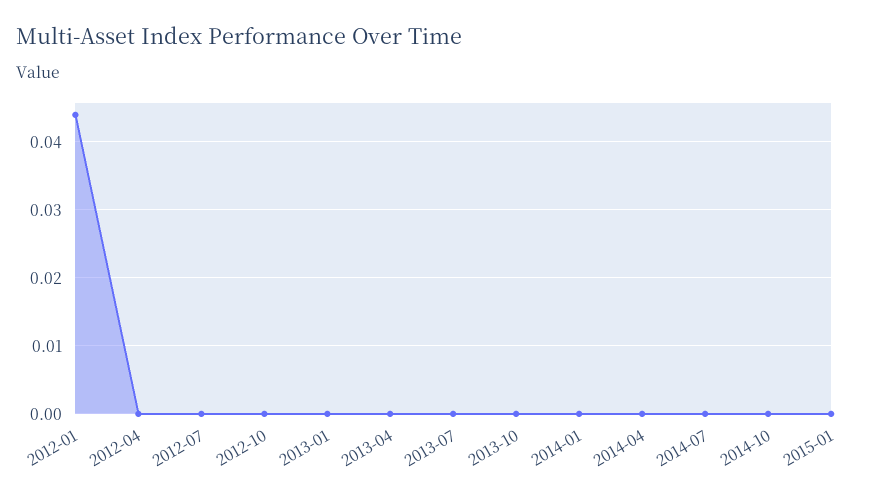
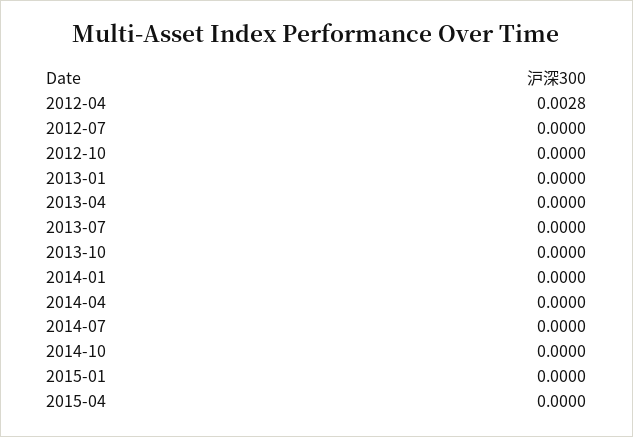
2012-01: 0.044 -> none
2012-04: 0 -> 0.0028
2015-04: none -> 0

